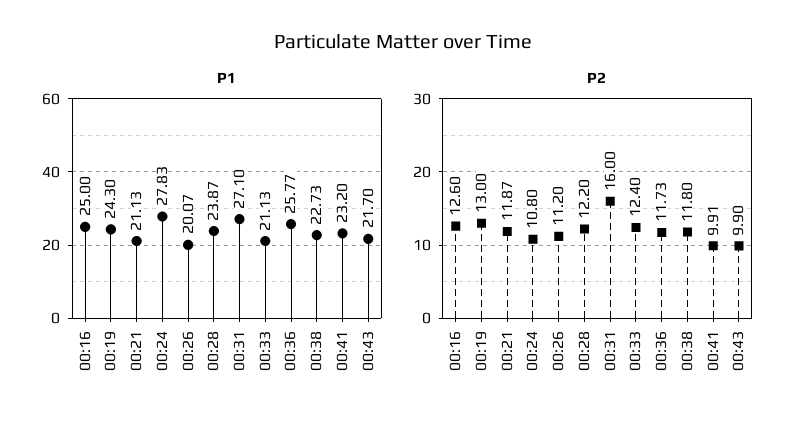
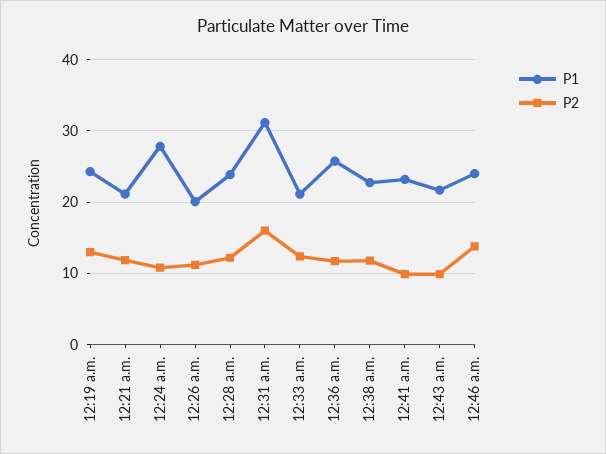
P1, 00:16: 25 -> none
P1, 00:31: 27.1 -> 31
P2, 00:16: 12.6 -> none
P1, 12:46 a.m.: none -> 24
P2, 12:46 a.m.: none -> 14

